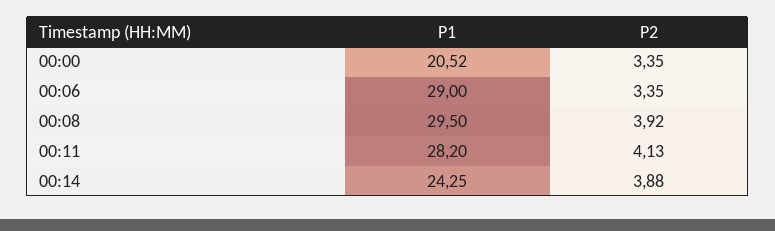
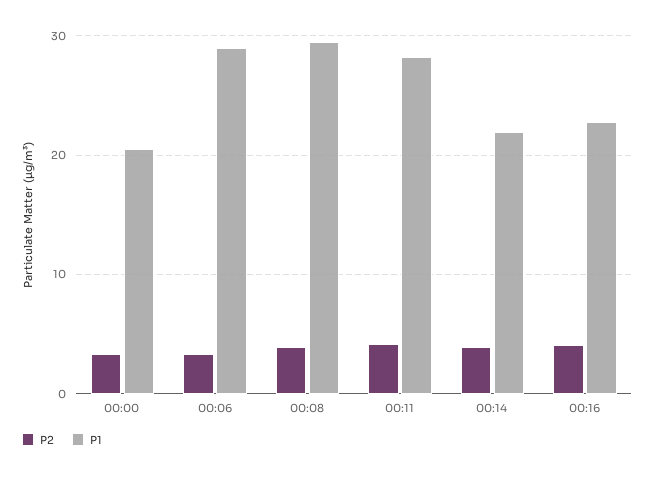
P1, 00:14: 24.25 -> 22
P2, 00:16: none -> 4
P1, 00:16: none -> 23

